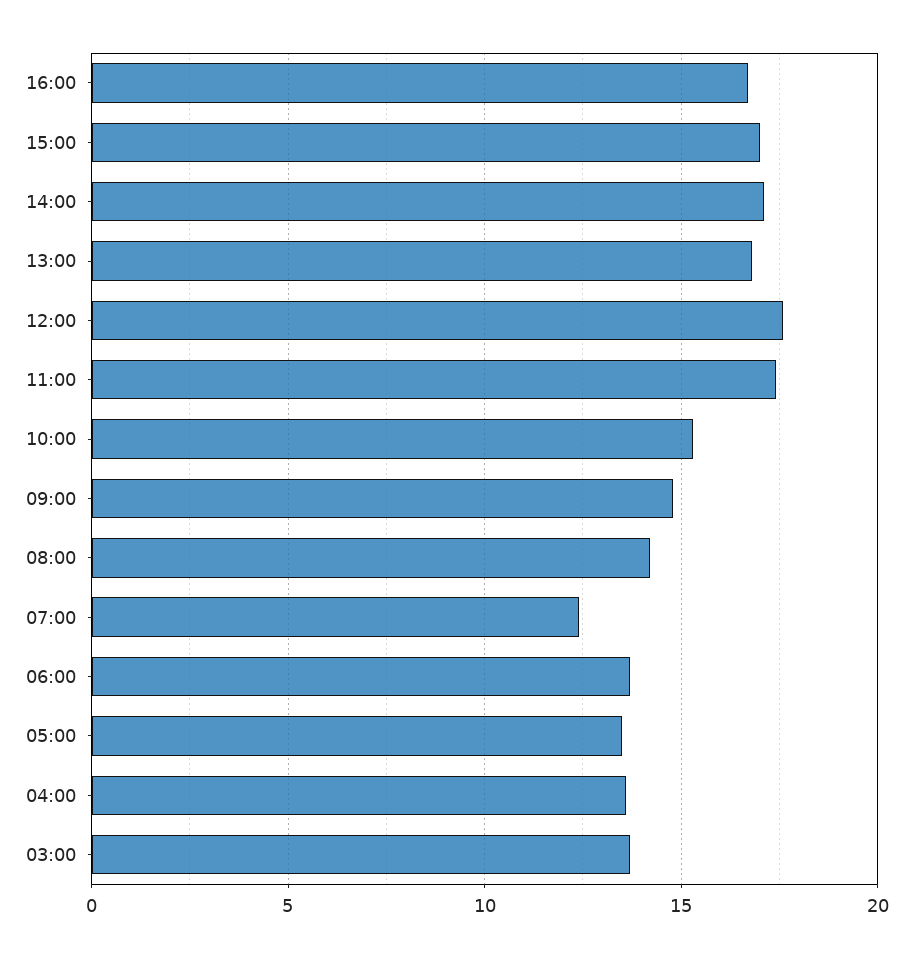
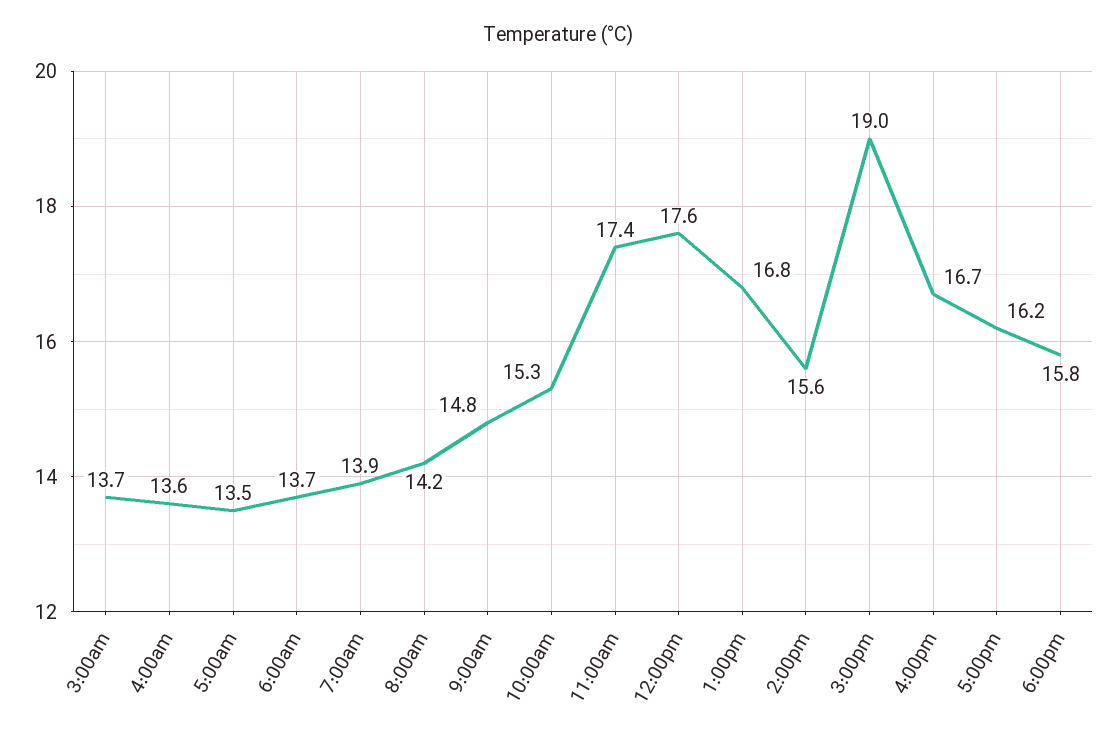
15:00: 17 -> 19
14:00: 17 -> 15.6
07:00: 12.5 -> 13.9
5:00pm: none -> 16.2
6:00pm: none -> 15.8

